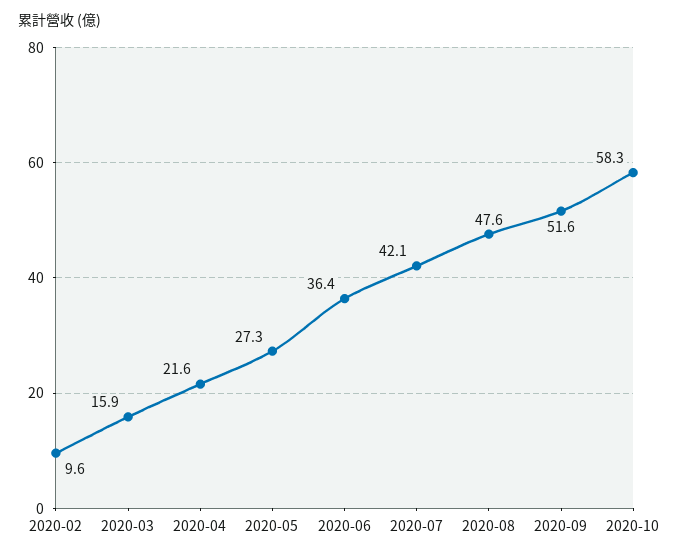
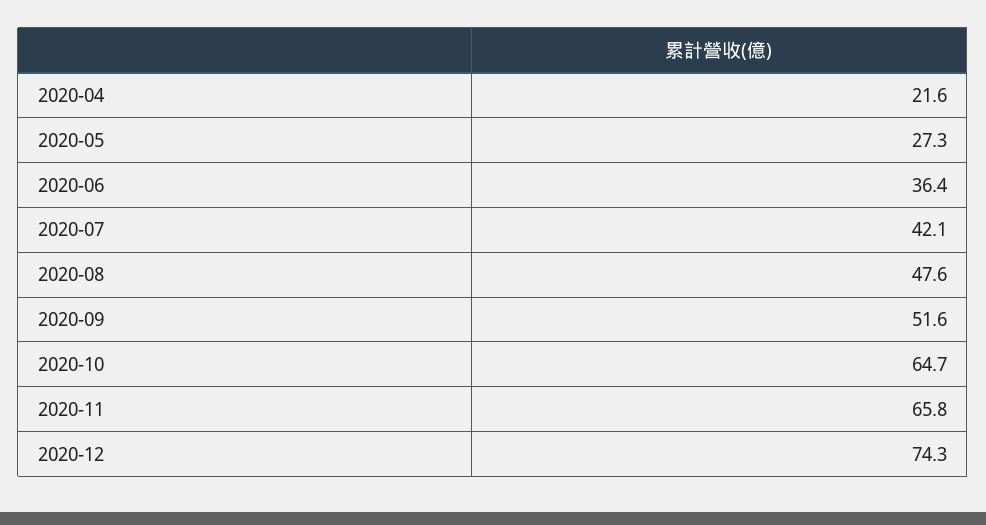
2020-02: 9.6 -> none
2020-03: 15.9 -> none
2020-10: 58.3 -> 64.7
2020-11: none -> 65.8
2020-12: none -> 74.3

